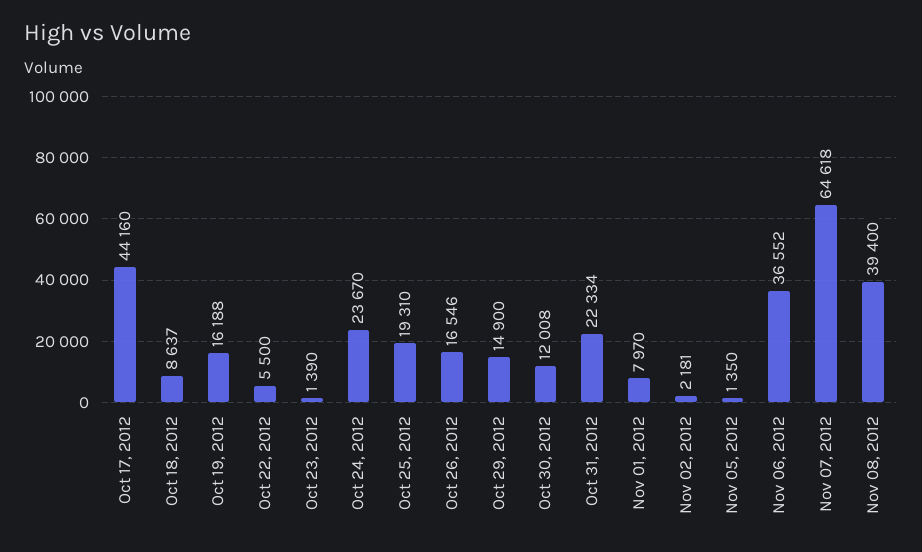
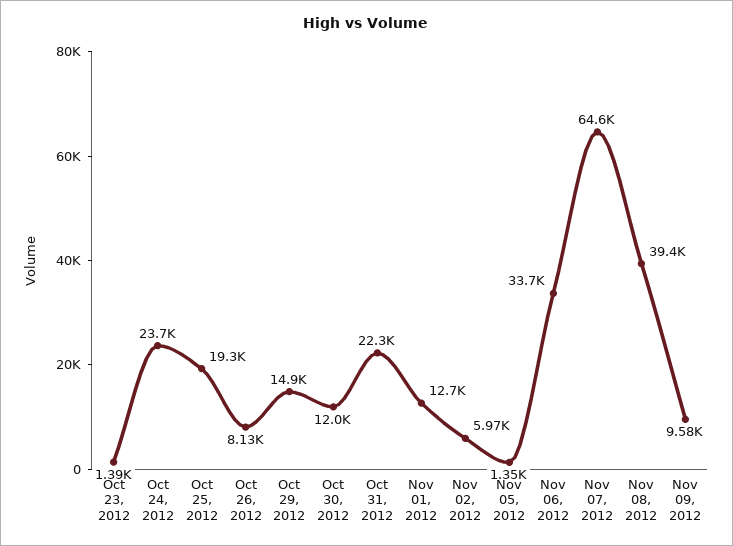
Oct 17, 2012: 44160 -> none
Oct 18, 2012: 8637 -> none
Oct 19, 2012: 16188 -> none
Oct 22, 2012: 5500 -> none
Oct 26, 2012: 16546 -> 8130
Nov 01, 2012: 7970 -> 12700
Nov 02, 2012: 2181 -> 5970
Nov 06, 2012: 36552 -> 33700
Nov 09, 2012: none -> 9580

